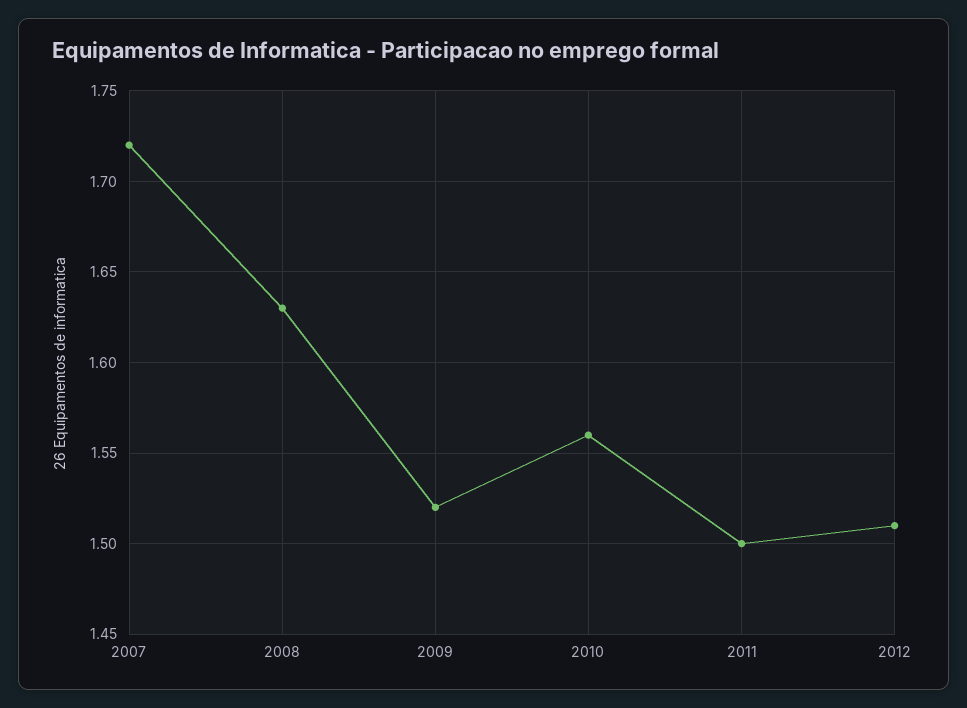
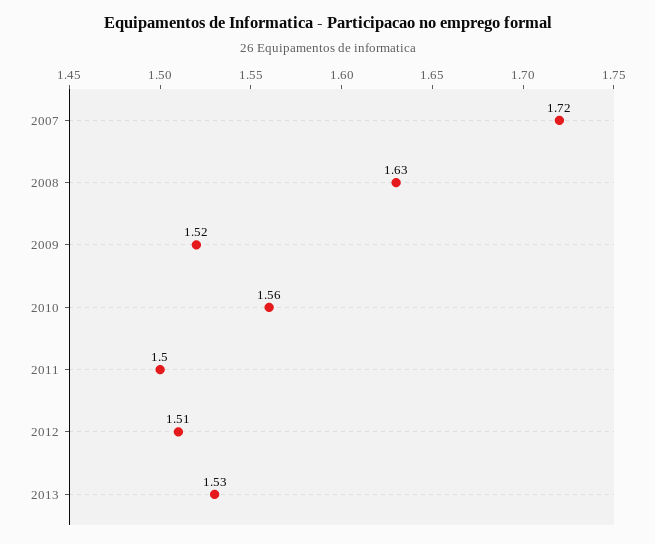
2013: none -> 1.53

